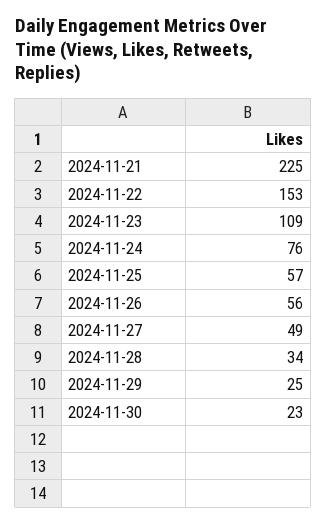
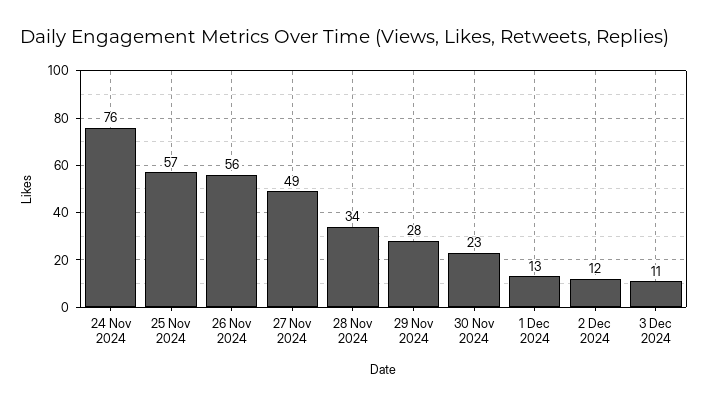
2024-11-21: 225 -> none
2024-11-22: 153 -> none
2024-11-23: 109 -> none
2024-11-29: 25 -> 28
1 Dec 2024: none -> 13
2 Dec 2024: none -> 12
3 Dec 2024: none -> 11

